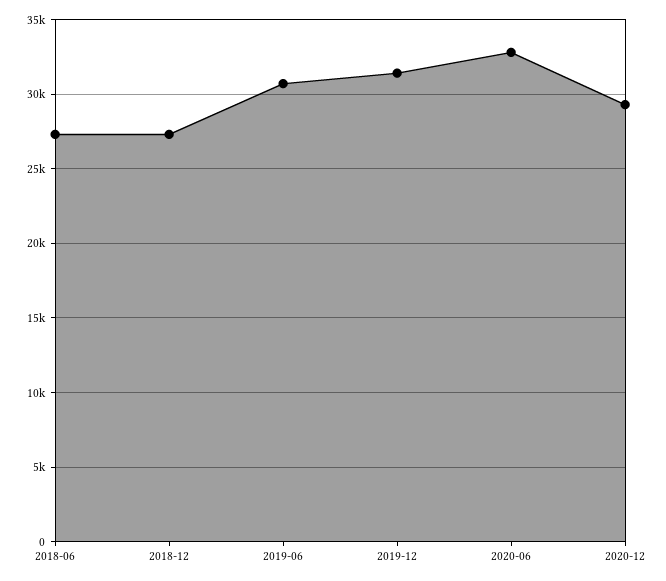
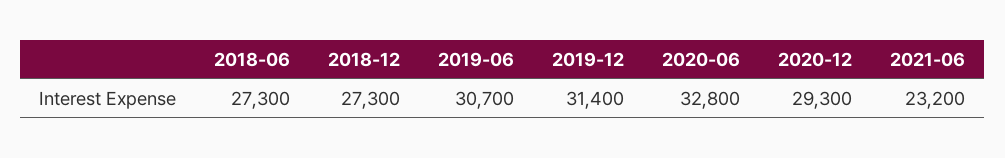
2021-06: none -> 23200

